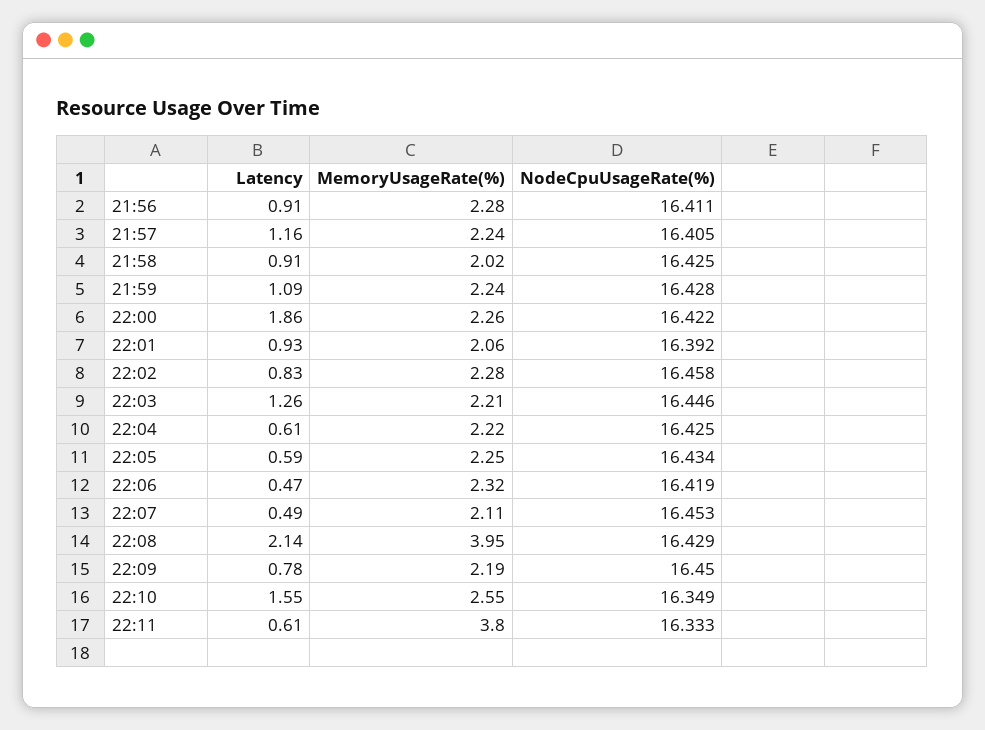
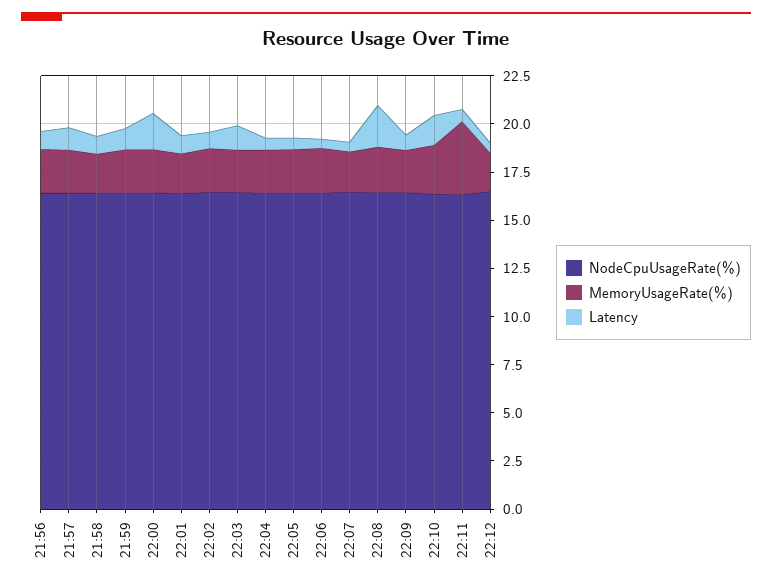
MemoryUsageRate(%), 22:08: 3.95 -> 2.5
NodeCpuUsageRate(%), 22:12: none -> 16.5
MemoryUsageRate(%), 22:12: none -> 2
Latency, 22:12: none -> 0.5

